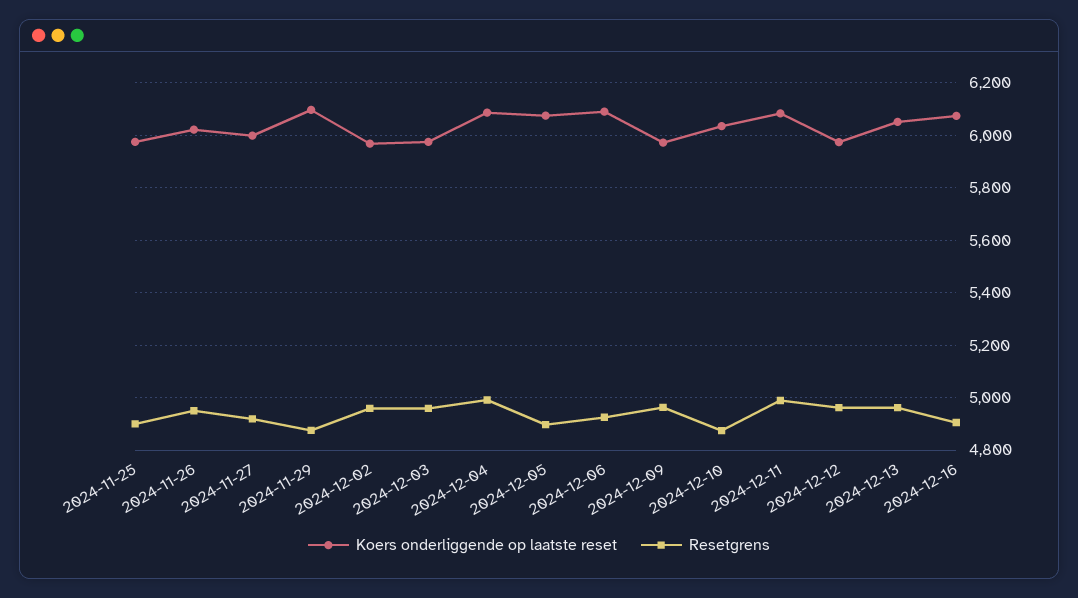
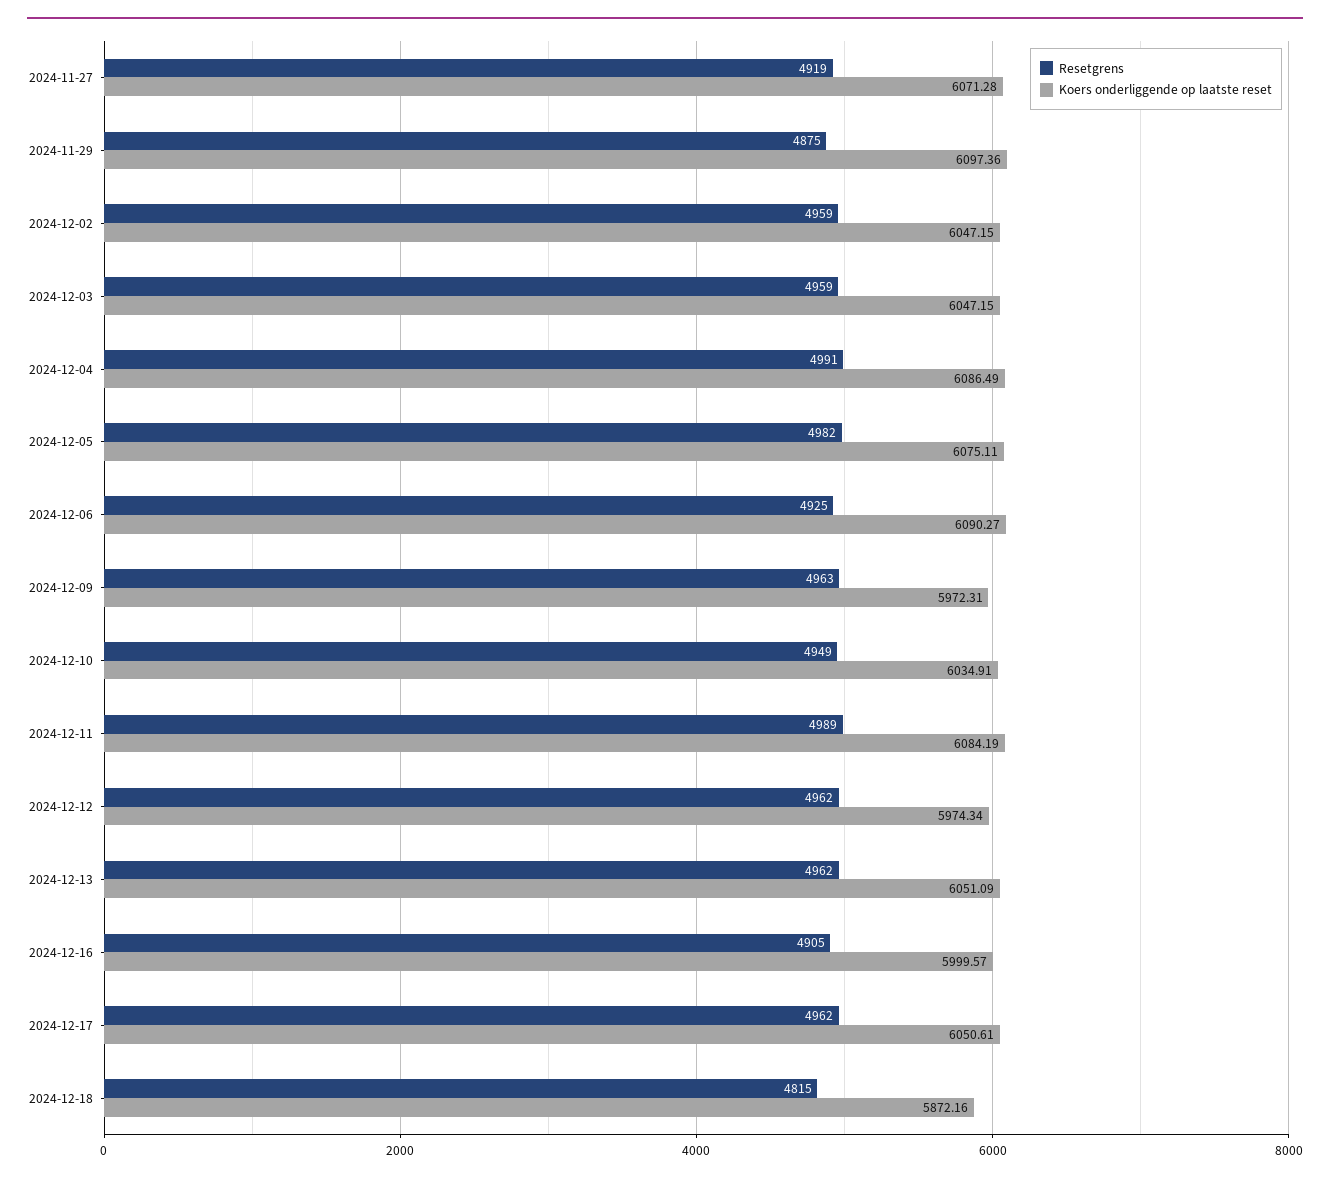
Koers onderliggende op laatste reset, 2024-11-25: 5975 -> none
Resetgrens, 2024-11-25: 4900 -> none
Koers onderliggende op laatste reset, 2024-11-26: 6025 -> none
Resetgrens, 2024-11-26: 4950 -> none
Koers onderliggende op laatste reset, 2024-11-27: 6000 -> 6071.28
Koers onderliggende op laatste reset, 2024-12-02: 5975 -> 6047.15
Koers onderliggende op laatste reset, 2024-12-03: 5975 -> 6047.15
Resetgrens, 2024-12-05: 4900 -> 4982
Resetgrens, 2024-12-10: 4875 -> 4949
Koers onderliggende op laatste reset, 2024-12-16: 6075 -> 5999.57
Resetgrens, 2024-12-17: none -> 4962
Koers onderliggende op laatste reset, 2024-12-17: none -> 6050.61
Resetgrens, 2024-12-18: none -> 4815
Koers onderliggende op laatste reset, 2024-12-18: none -> 5872.16

